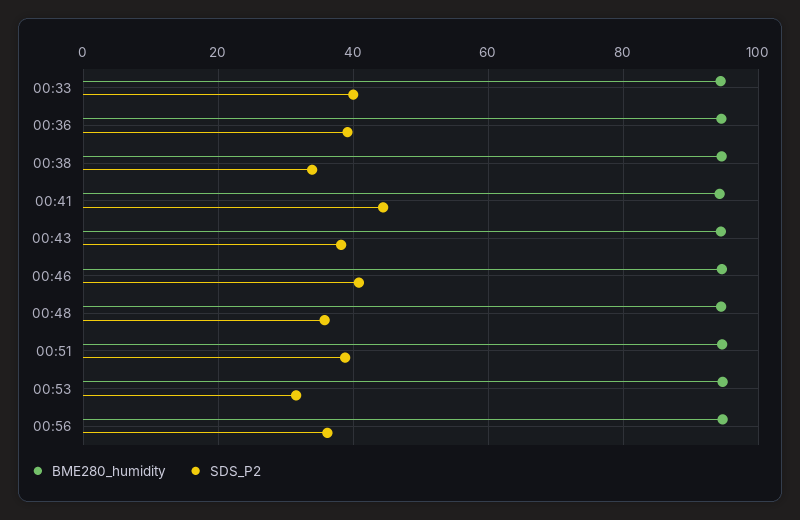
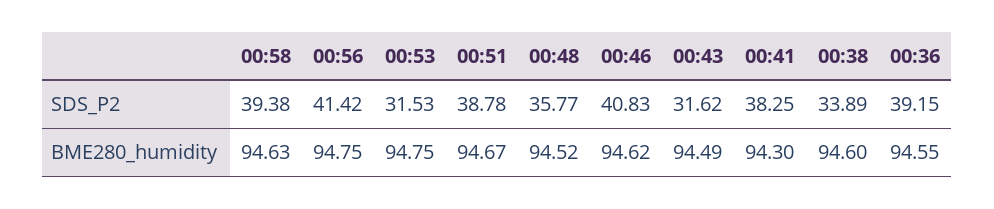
BME280_humidity, 00:33: 94 -> none
SDS_P2, 00:33: 40 -> none
SDS_P2, 00:41: 44 -> 38.25
SDS_P2, 00:43: 38 -> 31.62
SDS_P2, 00:56: 36 -> 41.42
SDS_P2, 00:58: none -> 39.38
BME280_humidity, 00:58: none -> 94.63

